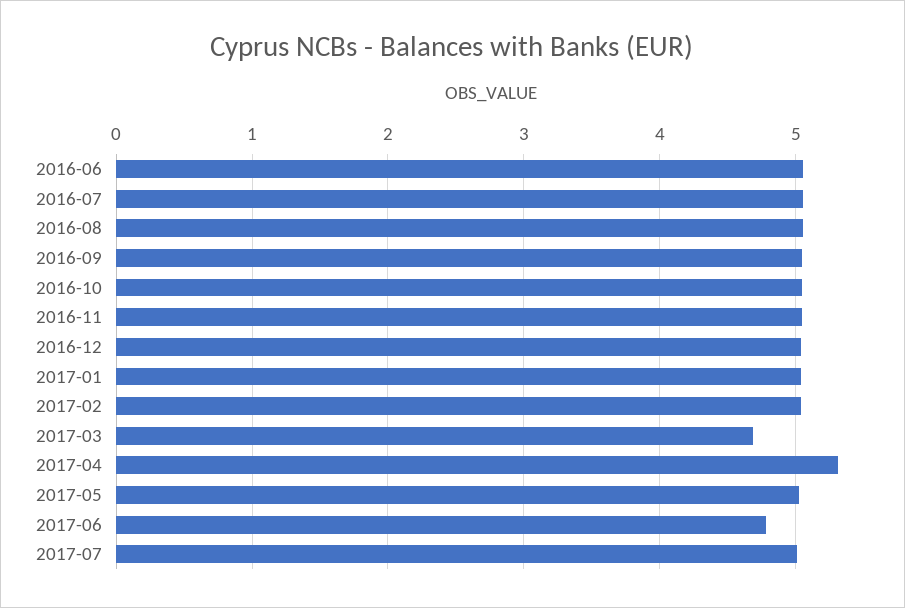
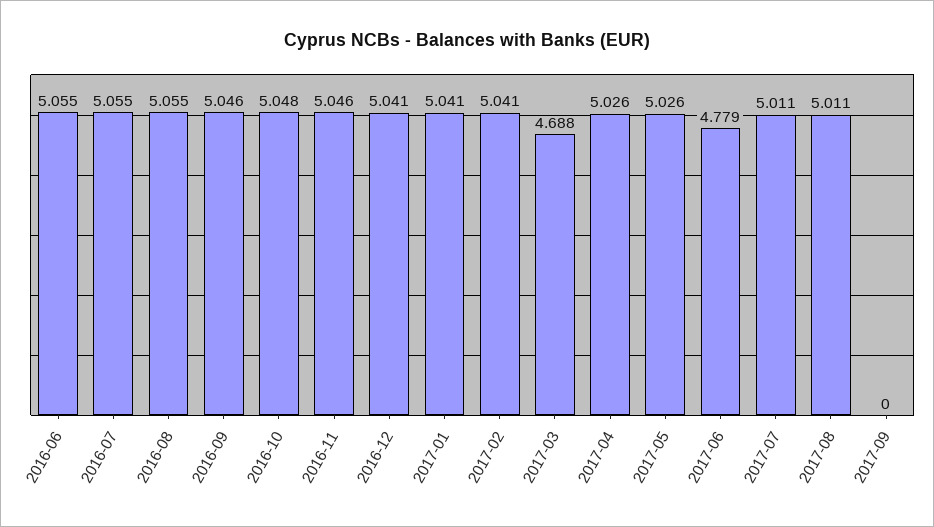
2017-04: 5.3 -> 5.026
2017-08: none -> 5.011
2017-09: none -> 0

